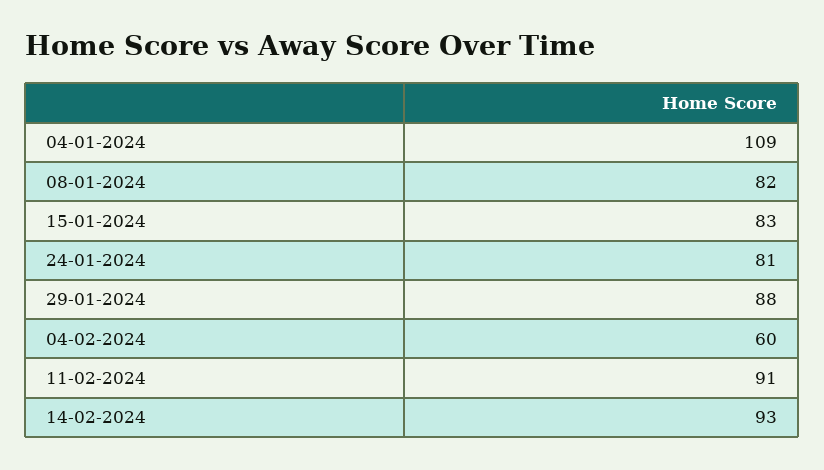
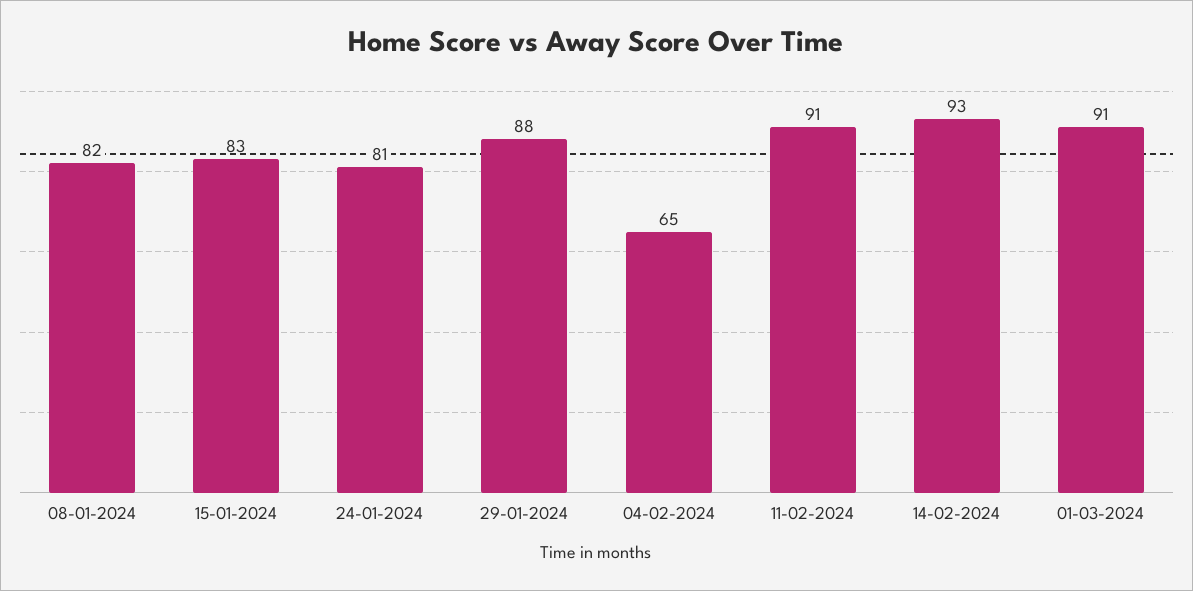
04-01-2024: 109 -> none
04-02-2024: 60 -> 65
01-03-2024: none -> 91

